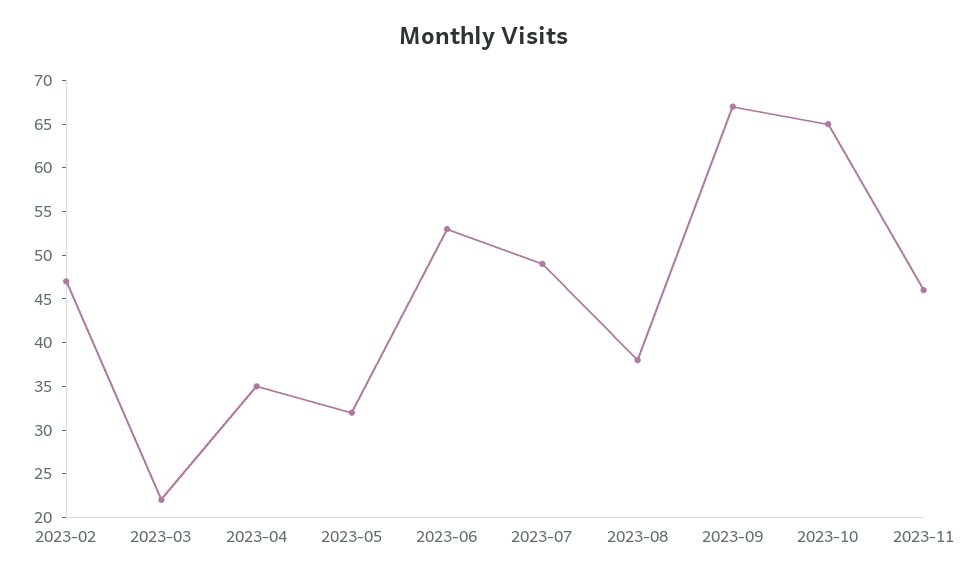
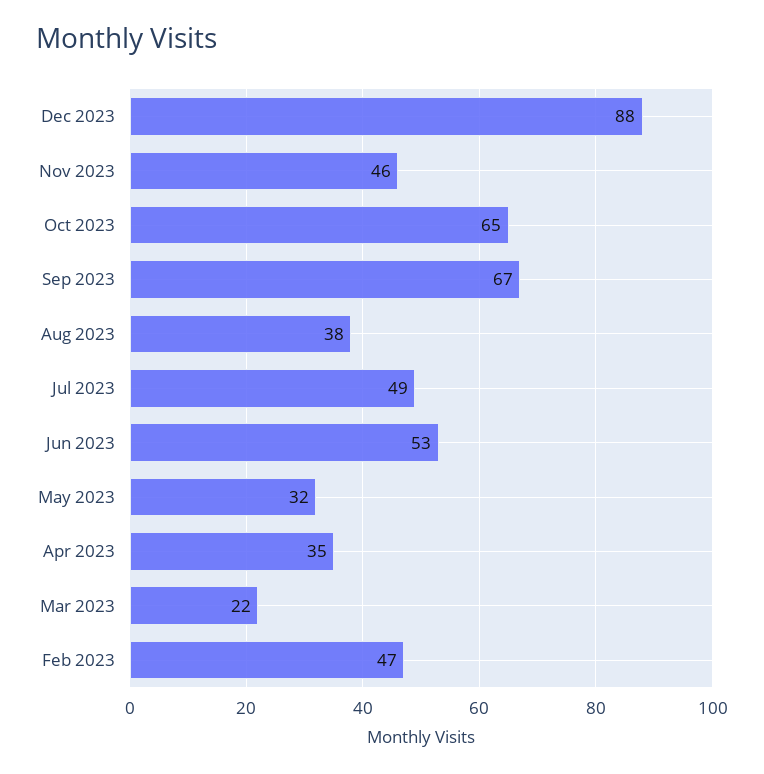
Dec 2023: none -> 88

